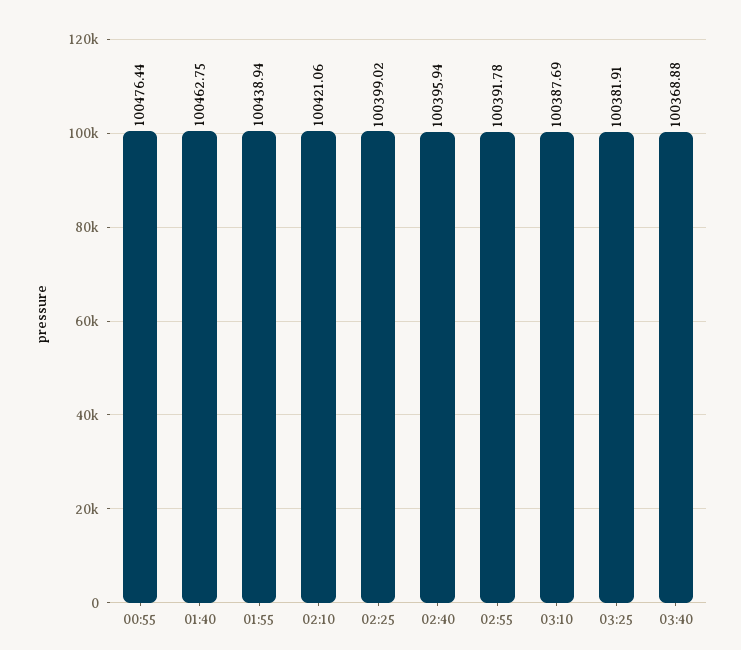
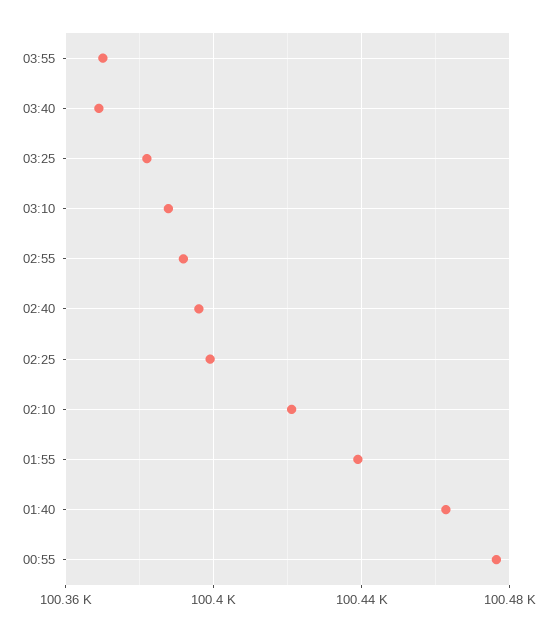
03:55: none -> 100370

